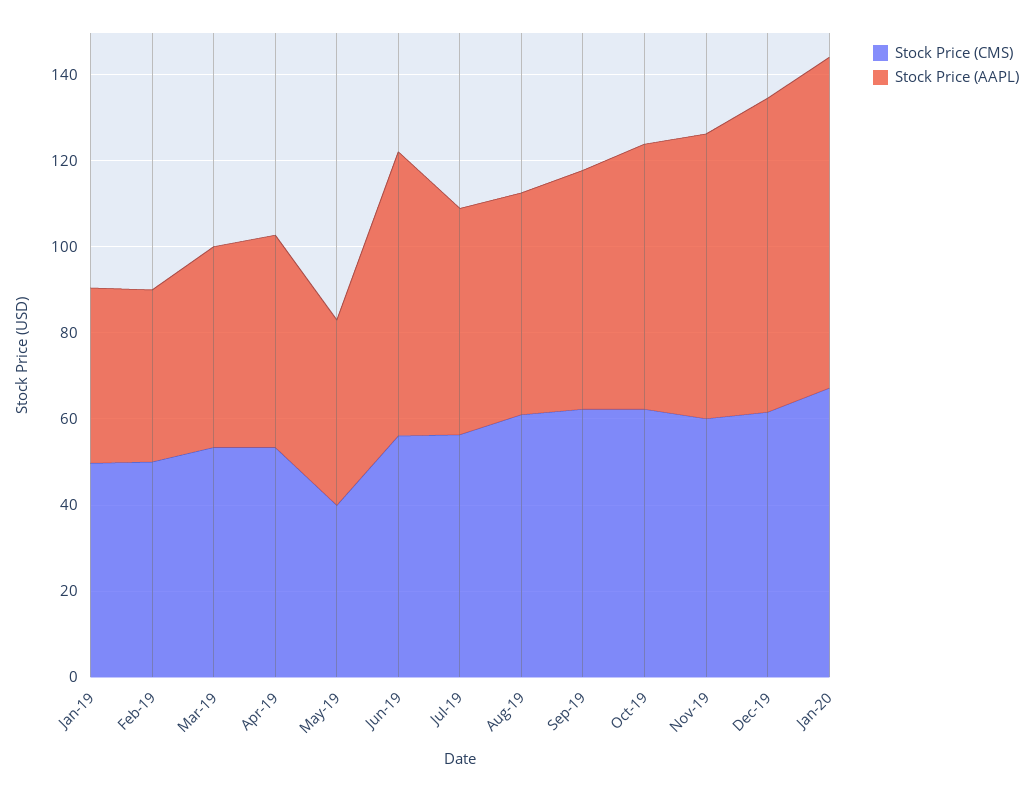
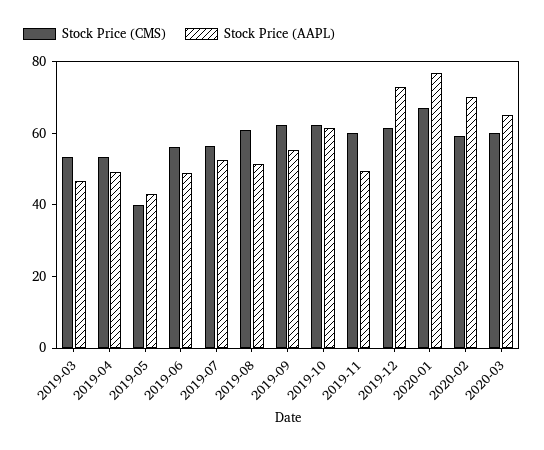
Stock Price (CMS), Jan-19: 50 -> none
Stock Price (AAPL), Jan-19: 40 -> none
Stock Price (CMS), Feb-19: 50 -> none
Stock Price (AAPL), Feb-19: 40 -> none
Stock Price (AAPL), Jun-19: 65 -> 50
Stock Price (AAPL), Nov-19: 65 -> 50
Stock Price (CMS), 2020-02: none -> 60
Stock Price (AAPL), 2020-02: none -> 70
Stock Price (CMS), 2020-03: none -> 60
Stock Price (AAPL), 2020-03: none -> 65

